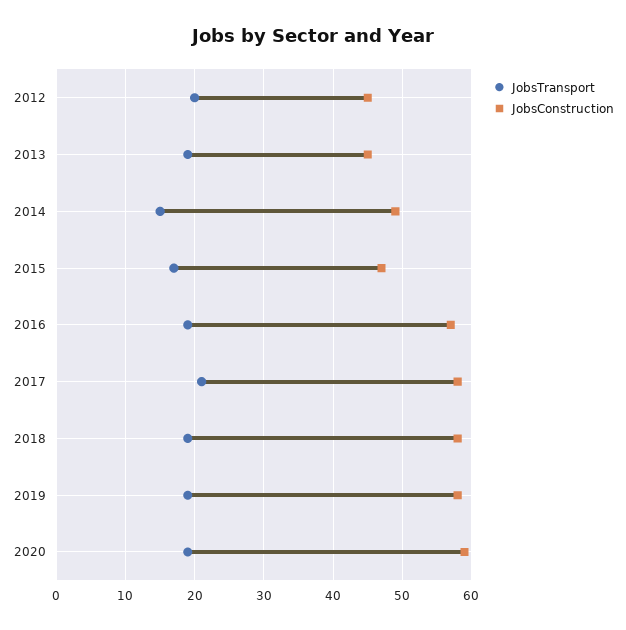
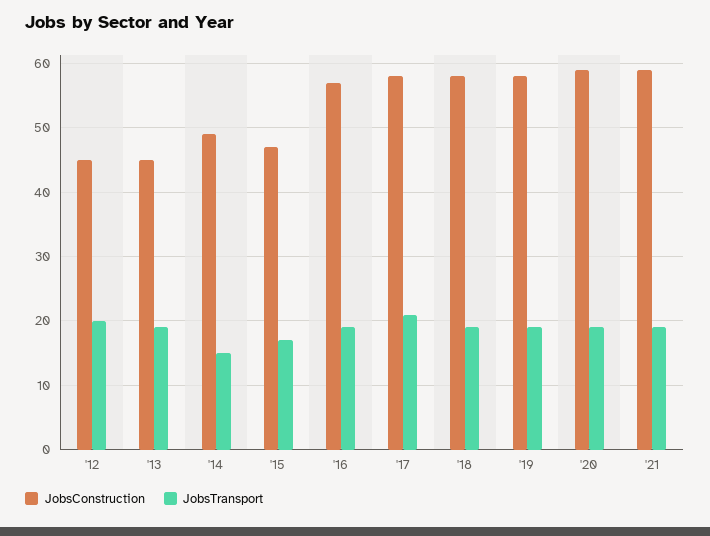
JobsConstruction, '21: none -> 59
JobsTransport, '21: none -> 19

